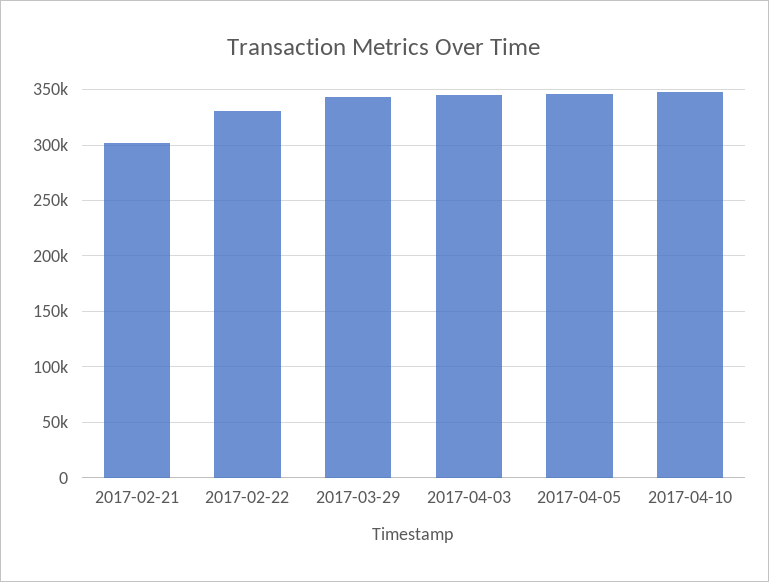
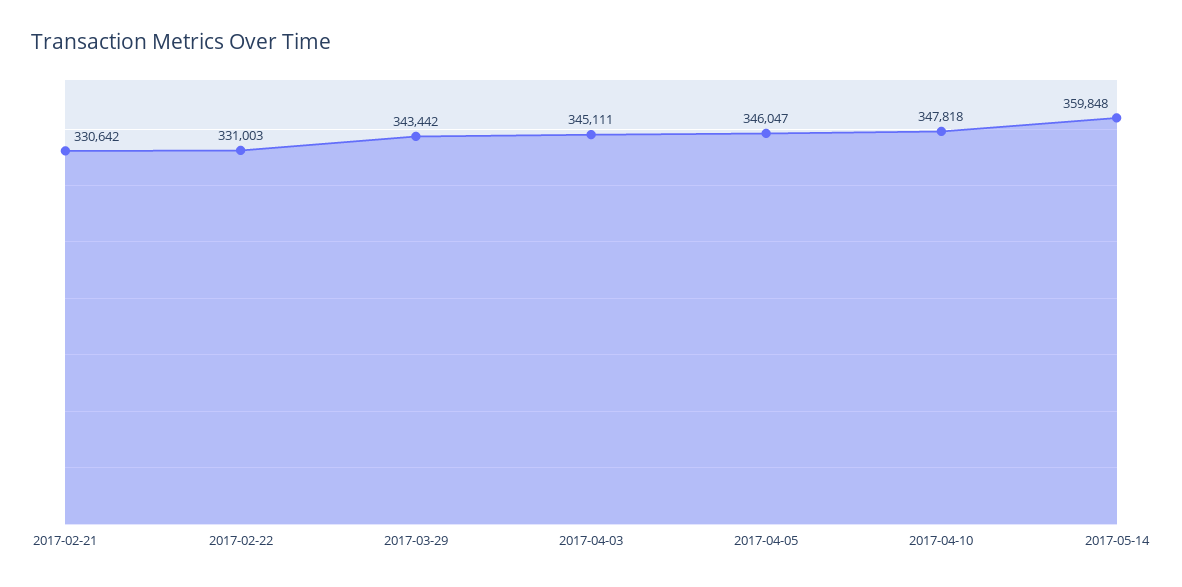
2017-02-21: 300000 -> 330642
2017-05-14: none -> 359848

